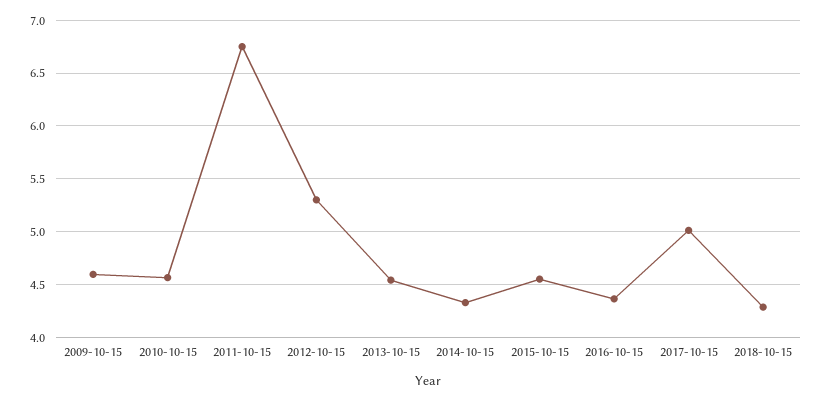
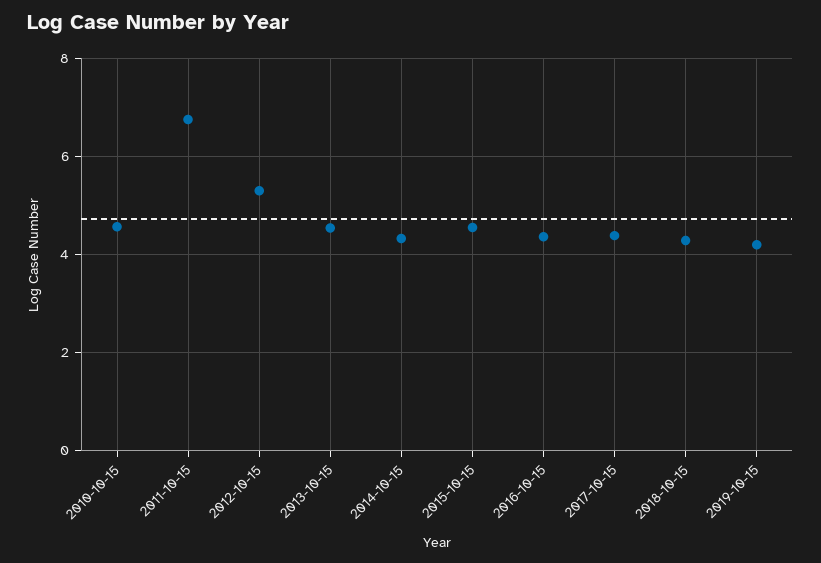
2009-10-15: 4.6 -> none
2017-10-15: 5 -> 4.4
2019-10-15: none -> 4.2

